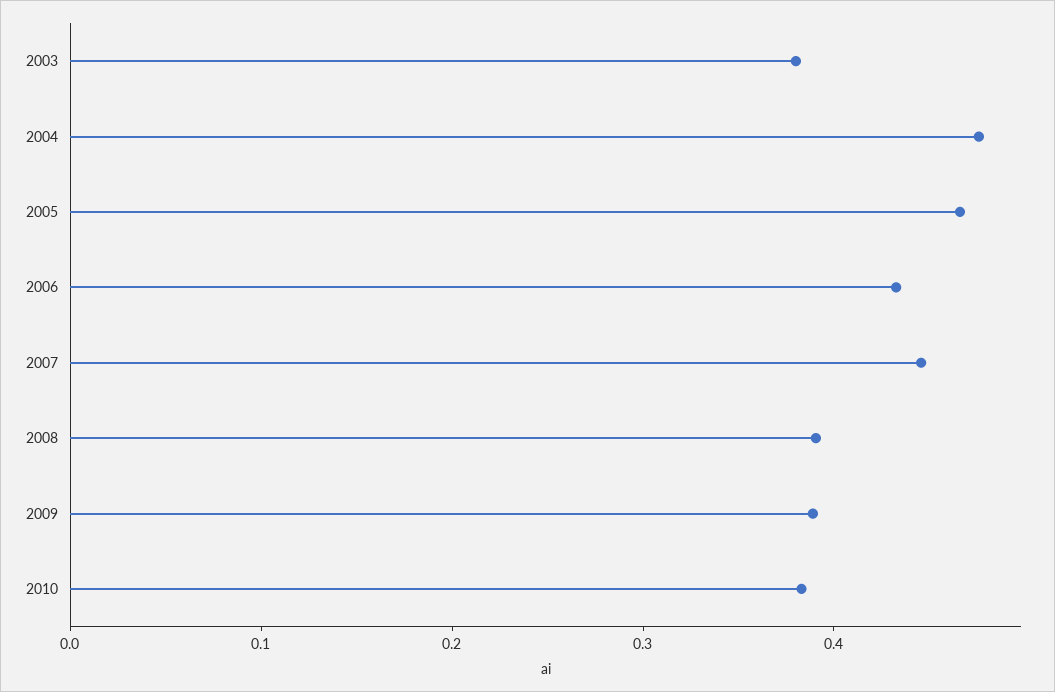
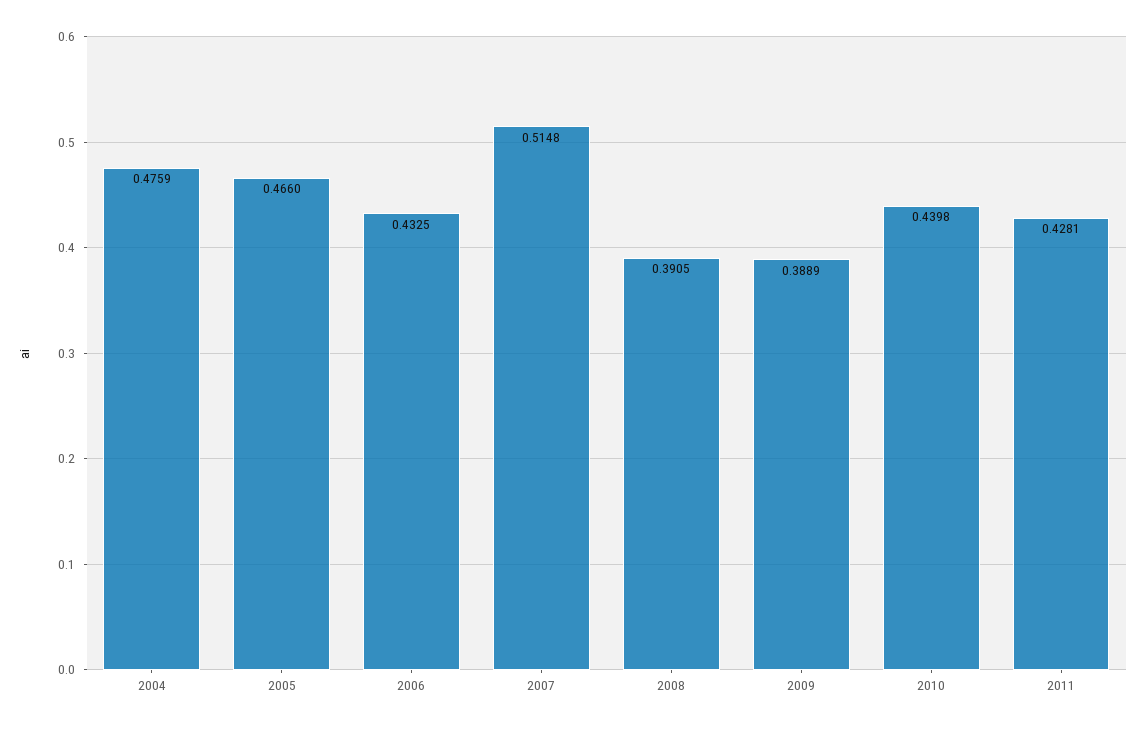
2003: 0.38 -> none
2007: 0.44 -> 0.5148
2010: 0.38 -> 0.4398
2011: none -> 0.4281

